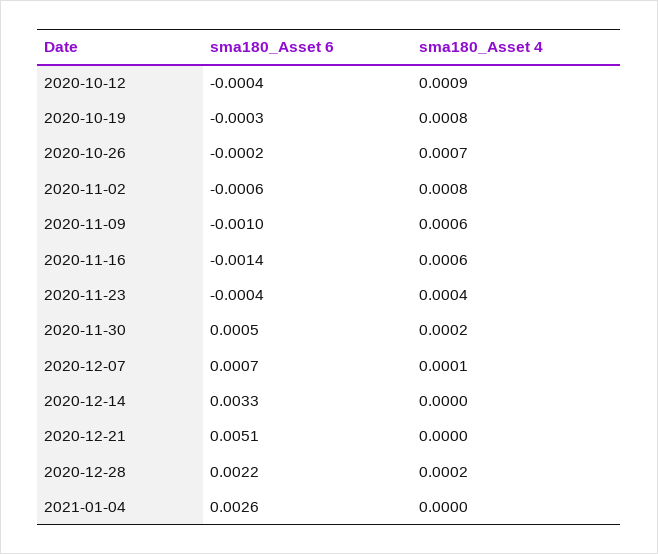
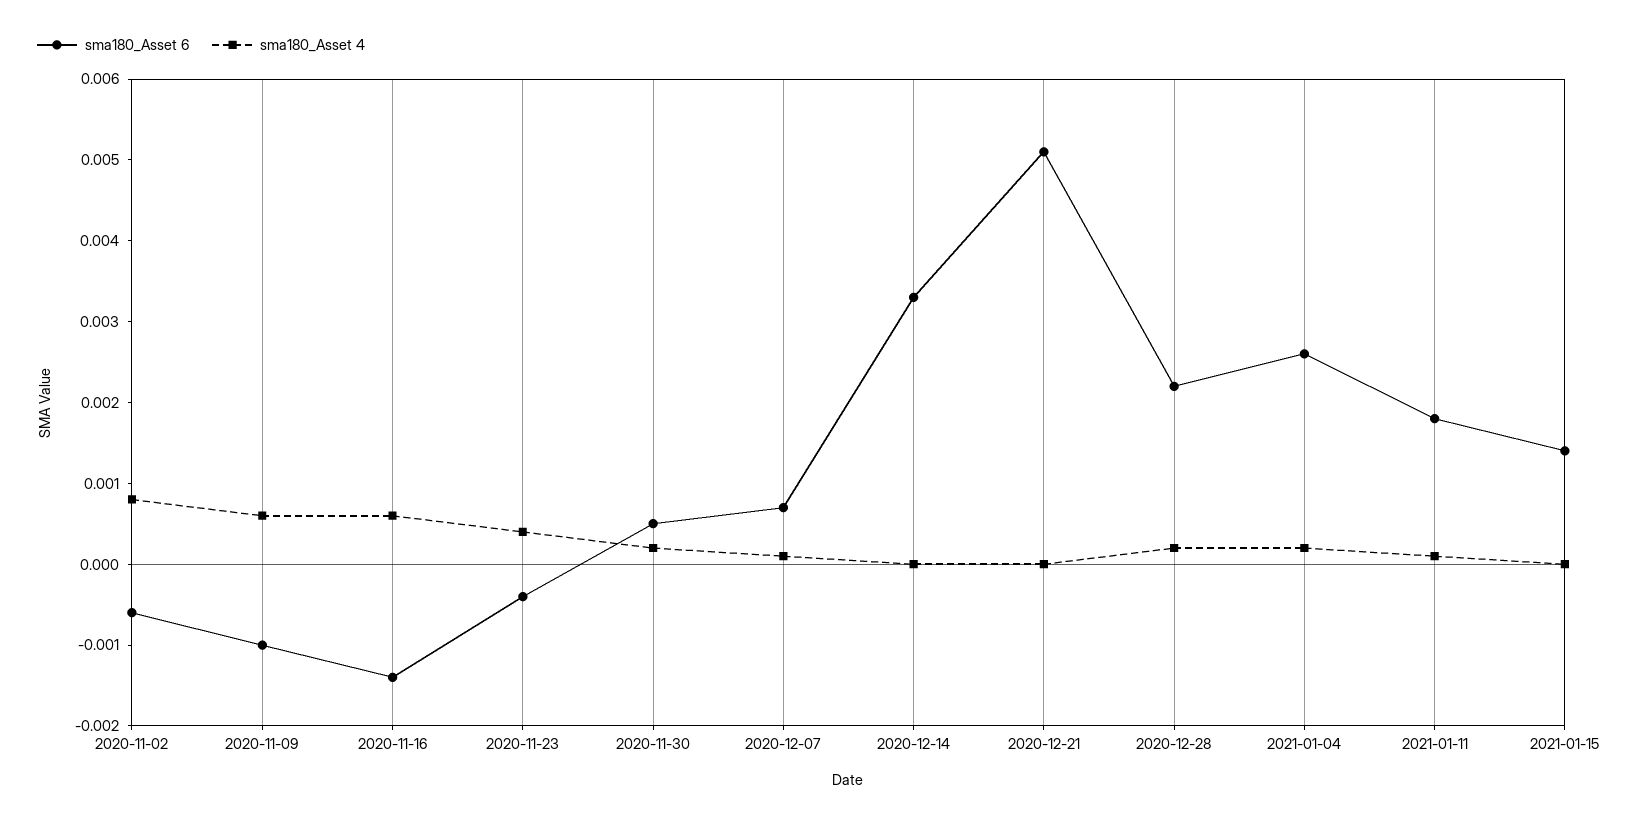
sma180_Asset 6, 2020-10-12: -0.0004 -> none
sma180_Asset 4, 2020-10-12: 0.0009 -> none
sma180_Asset 6, 2020-10-19: -0.0003 -> none
sma180_Asset 4, 2020-10-19: 0.0008 -> none
sma180_Asset 6, 2020-10-26: -0.0002 -> none
sma180_Asset 4, 2020-10-26: 0.0007 -> none
sma180_Asset 4, 2021-01-04: 0 -> 0.0002
sma180_Asset 6, 2021-01-11: none -> 0.0018
sma180_Asset 4, 2021-01-11: none -> 0.0001
sma180_Asset 6, 2021-01-15: none -> 0.0014
sma180_Asset 4, 2021-01-15: none -> 0

